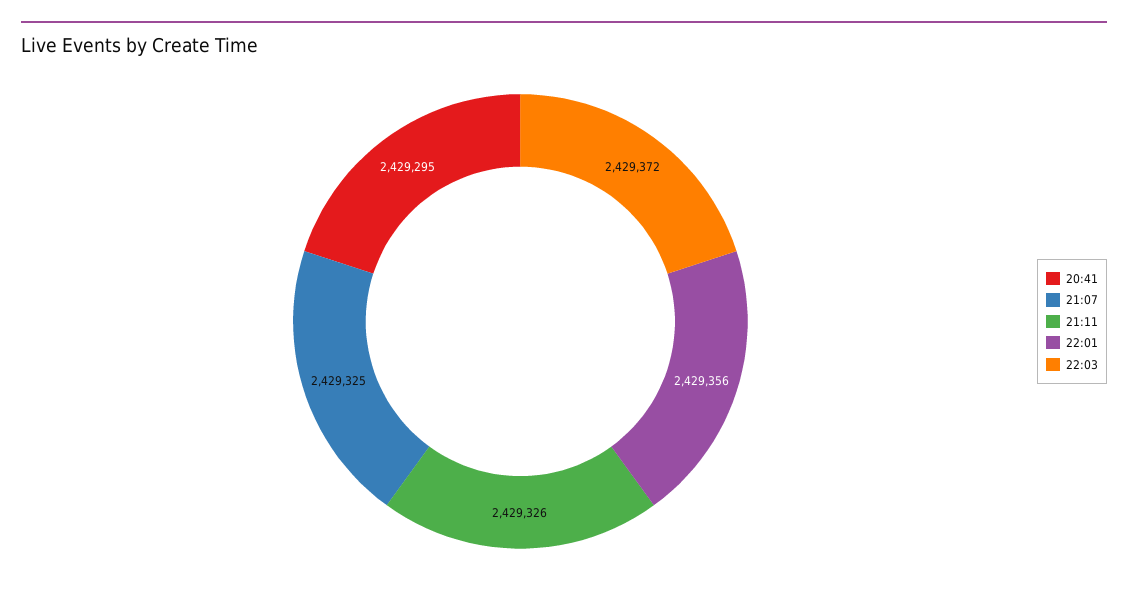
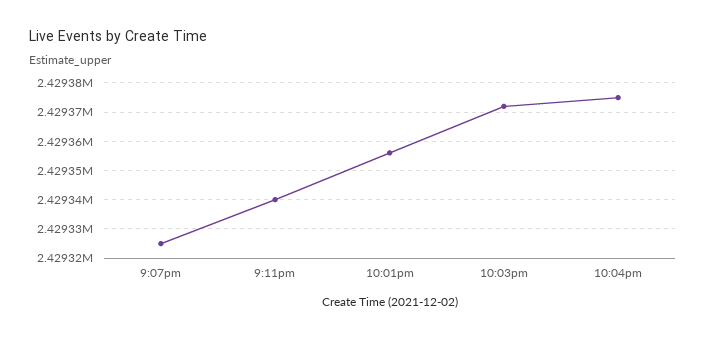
20:41: 2429295 -> none
21:11: 2429326 -> 2429340
10:04pm: none -> 2429375

